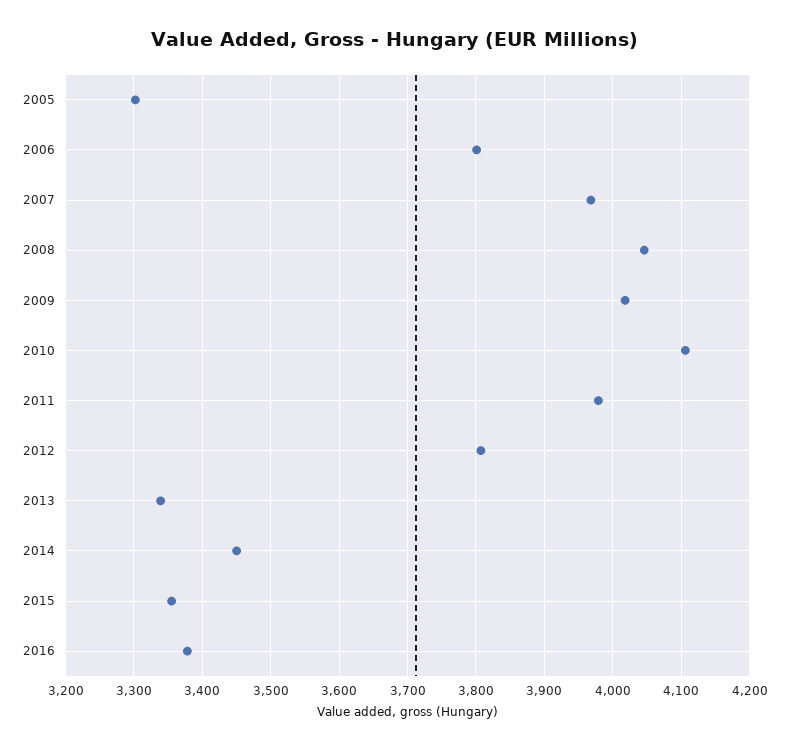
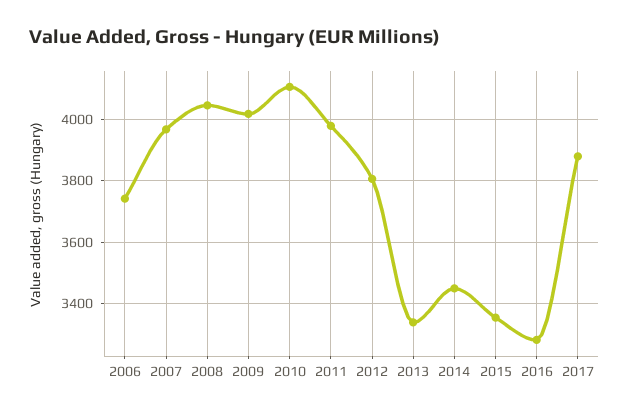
2005: 3300 -> none
2006: 3800 -> 3740
2016: 3380 -> 3280
2017: none -> 3880

